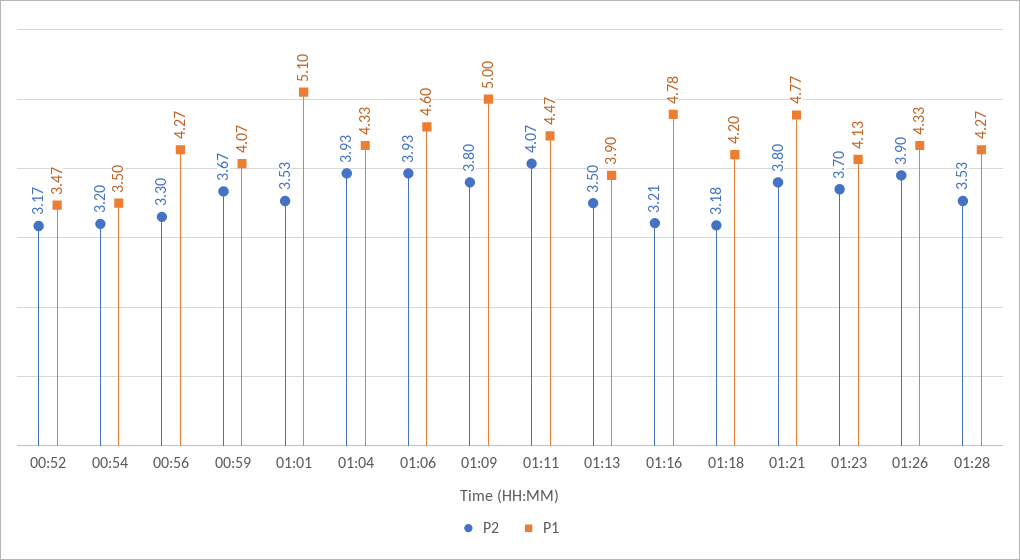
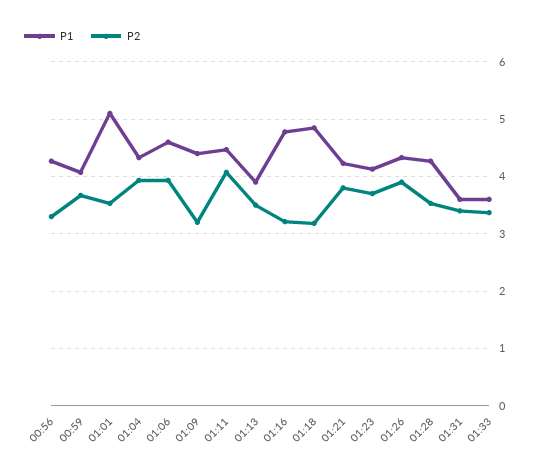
P2, 00:52: 3.17 -> none
P1, 00:52: 3.47 -> none
P2, 00:54: 3.2 -> none
P1, 00:54: 3.5 -> none
P2, 01:09: 3.8 -> 3.2
P1, 01:09: 5 -> 4.4
P1, 01:18: 4.2 -> 4.8
P1, 01:21: 4.77 -> 4.2
P1, 01:31: none -> 3.6
P2, 01:31: none -> 3.4
P1, 01:33: none -> 3.6
P2, 01:33: none -> 3.4

